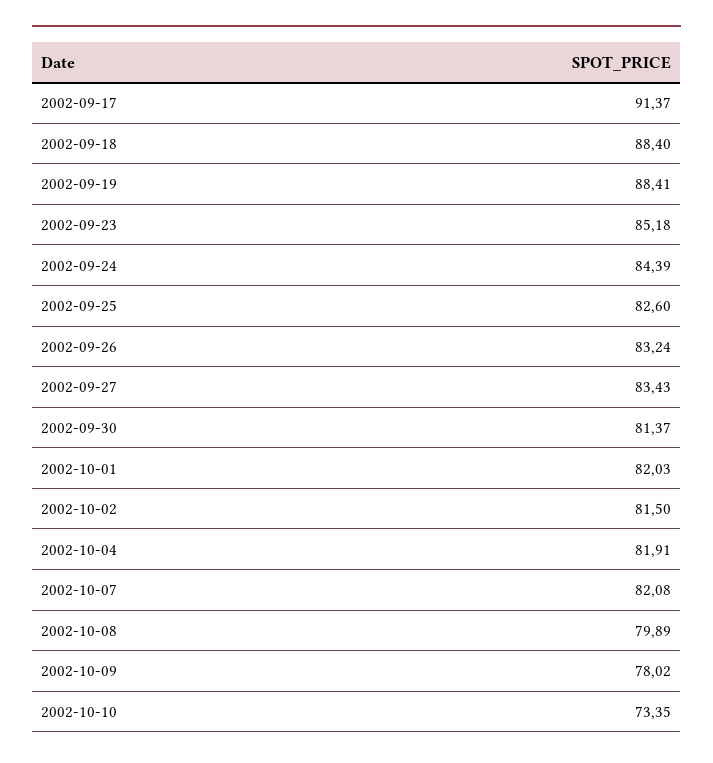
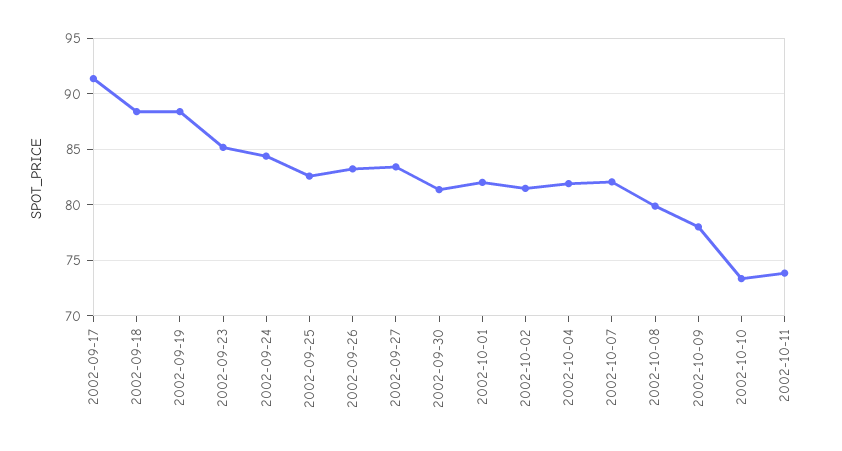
2002-10-11: none -> 74

